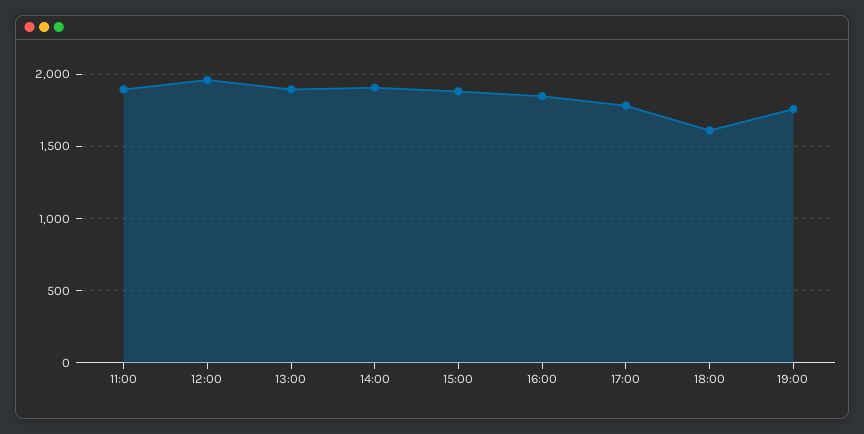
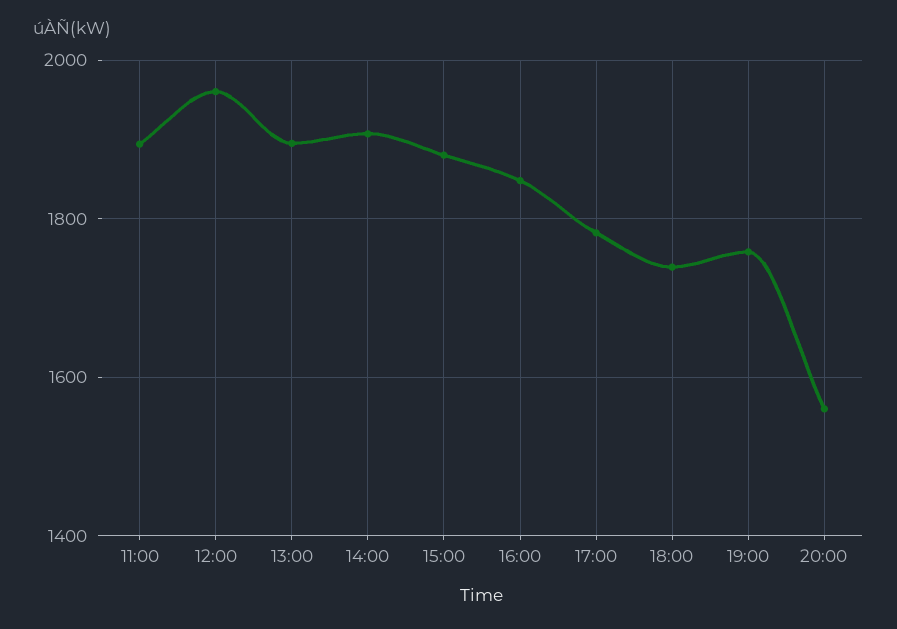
18:00: 1600 -> 1740
20:00: none -> 1560

